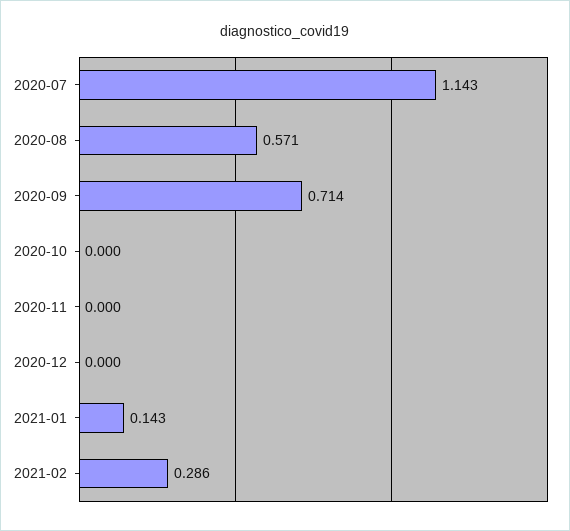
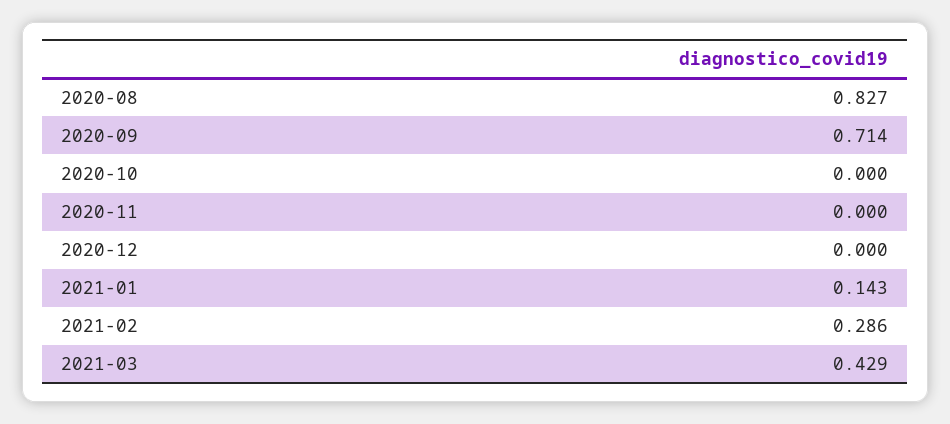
2020-07: 1.143 -> none
2020-08: 0.571 -> 0.827
2021-03: none -> 0.429

